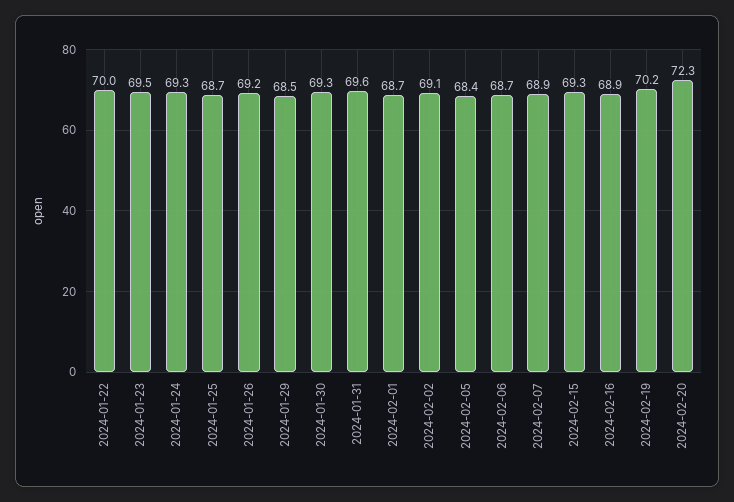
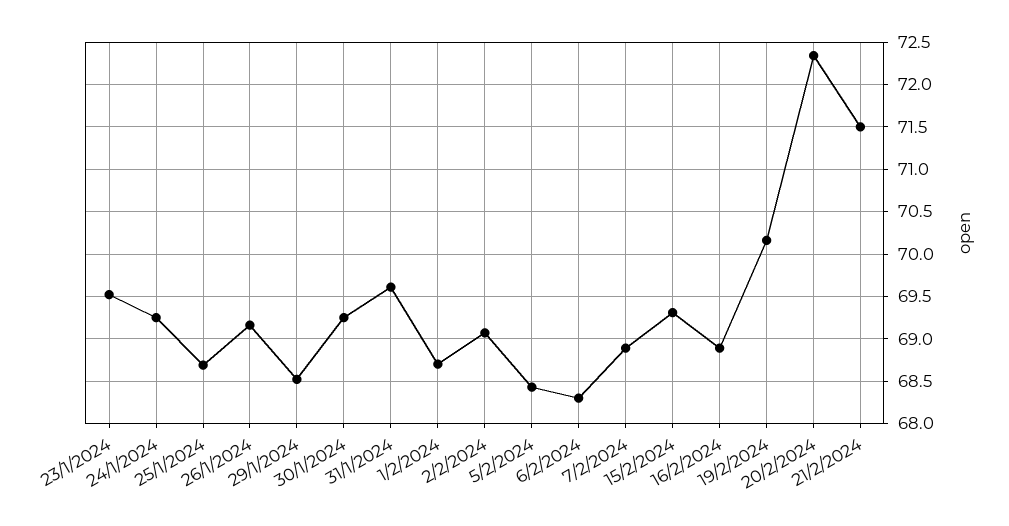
2024-01-22: 70 -> none
2024-02-06: 68.7 -> 68.3
21/2/2024: none -> 71.5

